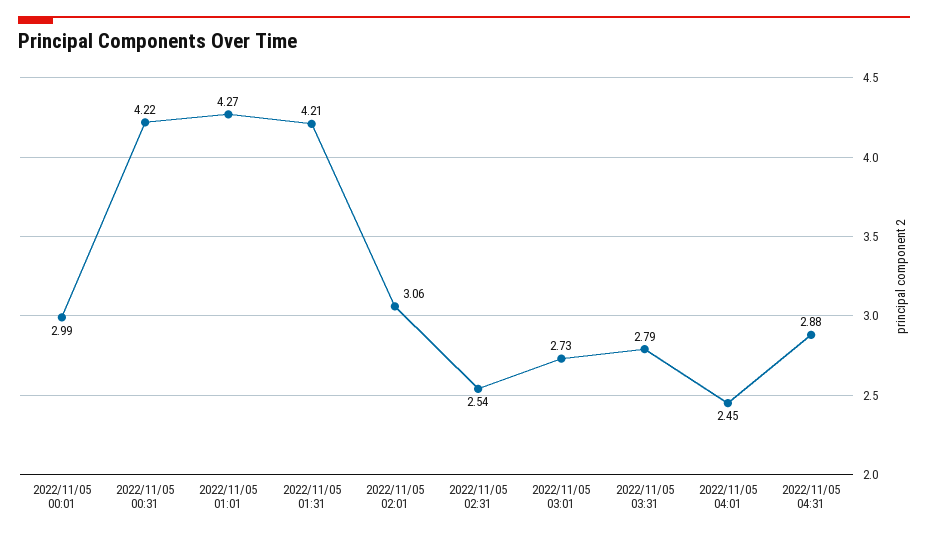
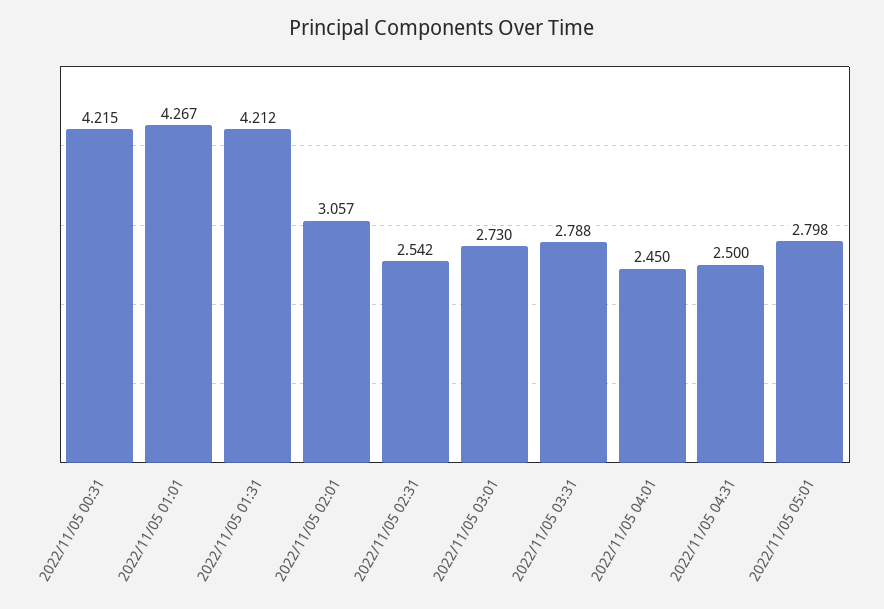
2022/11/05 00:01: 2.99 -> none
2022/11/05 04:31: 2.88 -> 2.5
2022/11/05 05:01: none -> 2.798

